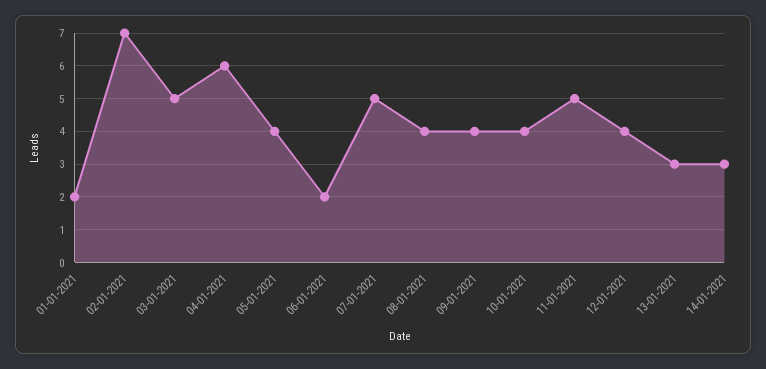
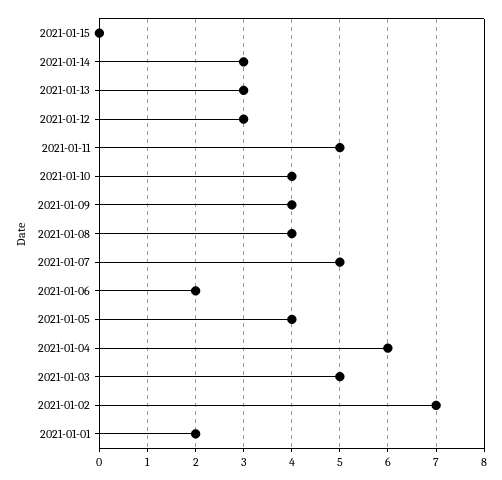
12-01-2021: 4 -> 3
2021-01-15: none -> 0

